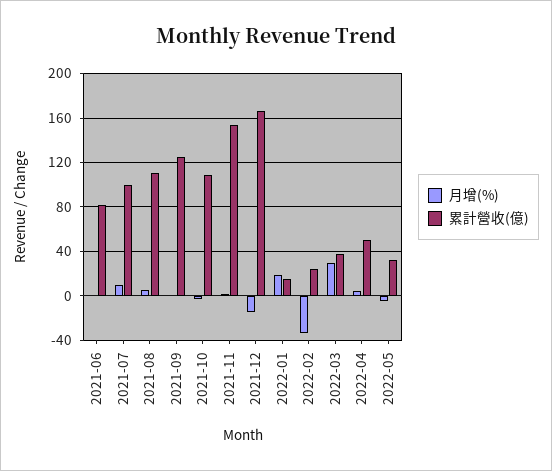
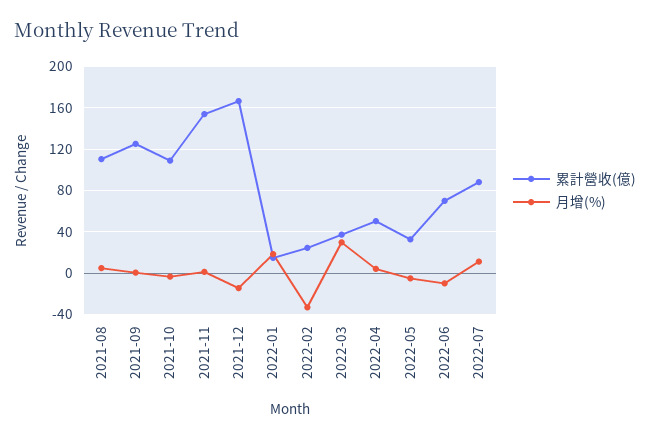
月增(%), 2021-06: 0 -> none
累計營收(億), 2021-06: 80 -> none
月增(%), 2021-07: 10 -> none
累計營收(億), 2021-07: 100 -> none
累計營收(億), 2022-06: none -> 70
月增(%), 2022-06: none -> -10
累計營收(億), 2022-07: none -> 90
月增(%), 2022-07: none -> 10

